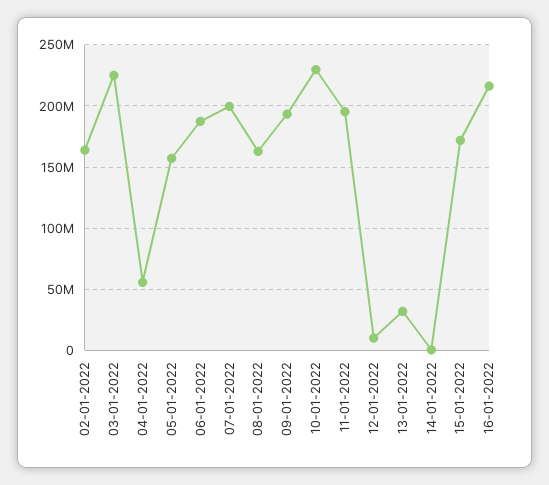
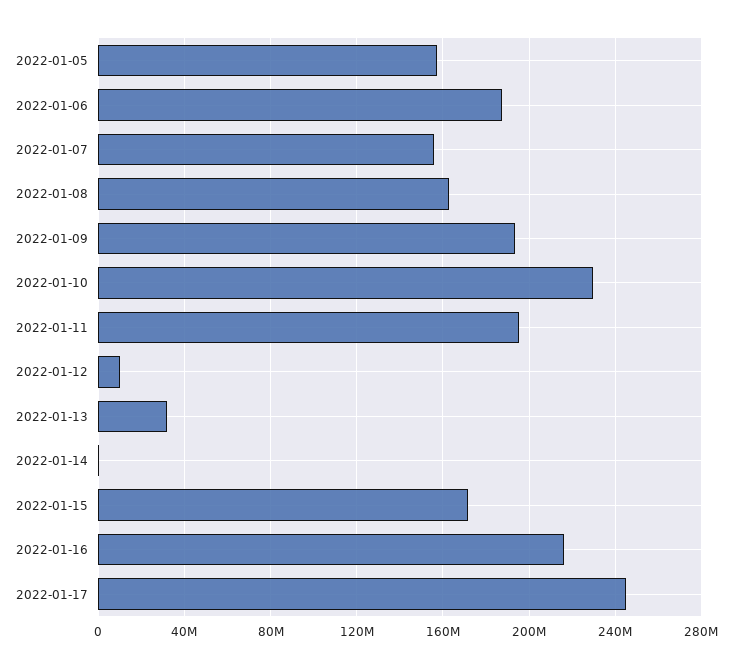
02-01-2022: 165000000 -> none
03-01-2022: 225000000 -> none
04-01-2022: 55000000 -> none
07-01-2022: 200000000 -> 155000000
2022-01-17: none -> 245000000

